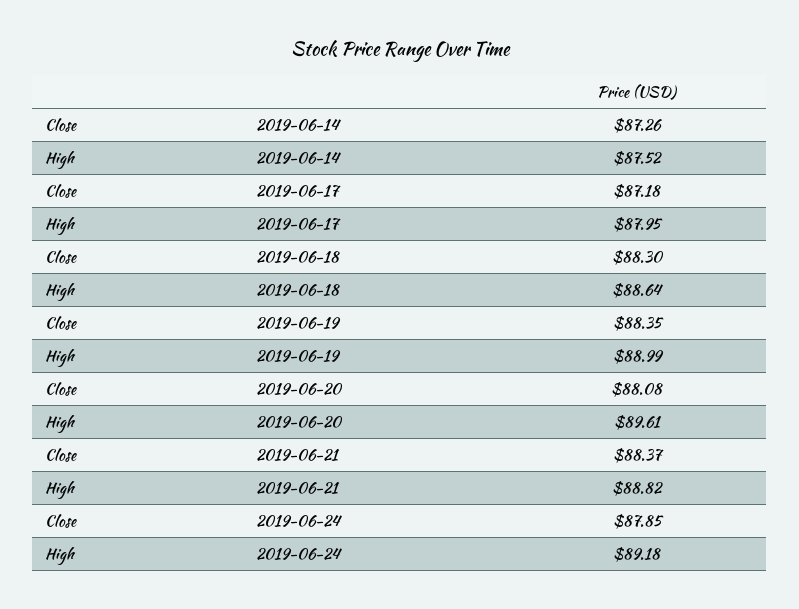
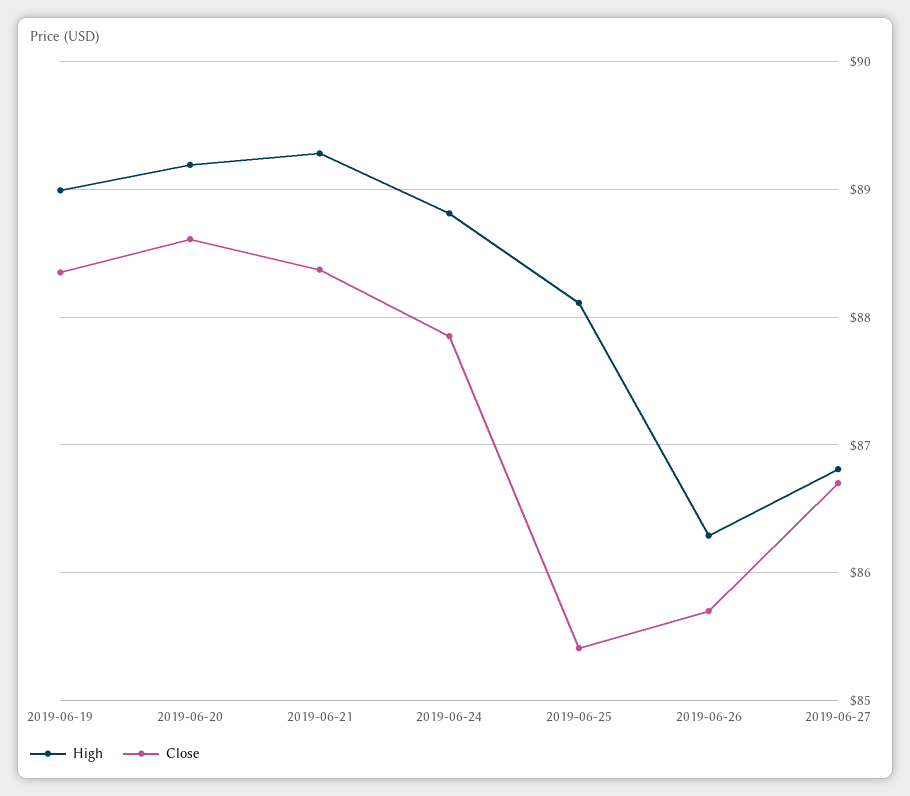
Close, 2019-06-14: 87.26 -> none
High, 2019-06-14: 87.52 -> none
Close, 2019-06-17: 87.18 -> none
High, 2019-06-17: 87.95 -> none
Close, 2019-06-18: 88.3 -> none
High, 2019-06-18: 88.64 -> none
Close, 2019-06-20: 88.08 -> 88.6
High, 2019-06-20: 89.61 -> 89.2
High, 2019-06-21: 88.82 -> 89.3
High, 2019-06-24: 89.18 -> 88.8
High, 2019-06-25: none -> 88.1
Close, 2019-06-25: none -> 85.4
High, 2019-06-26: none -> 86.3
Close, 2019-06-26: none -> 85.7
High, 2019-06-27: none -> 86.8
Close, 2019-06-27: none -> 86.7

